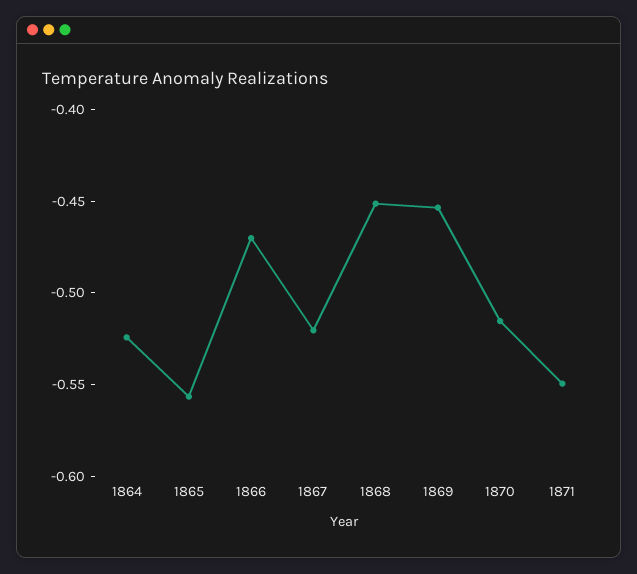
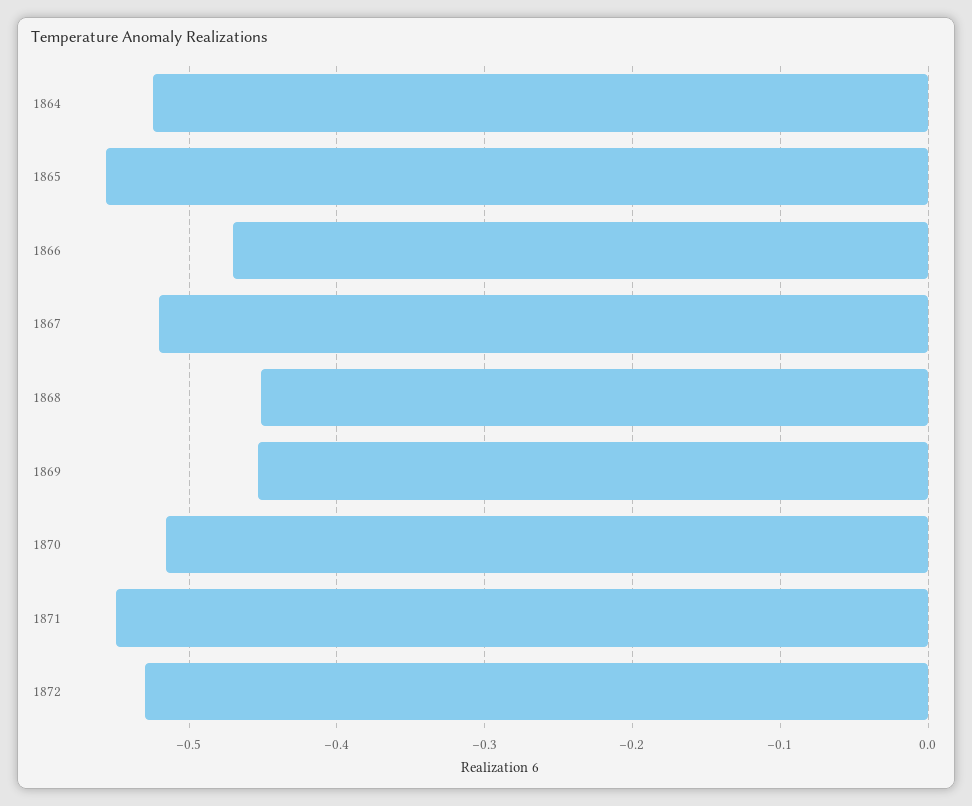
1872: none -> -0.53

